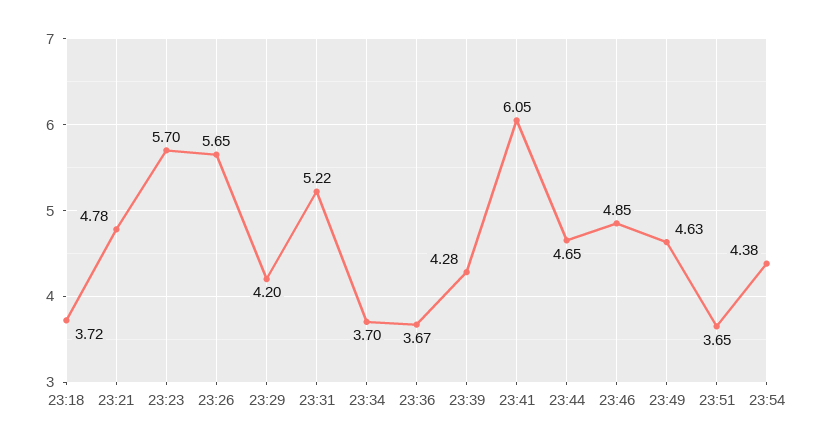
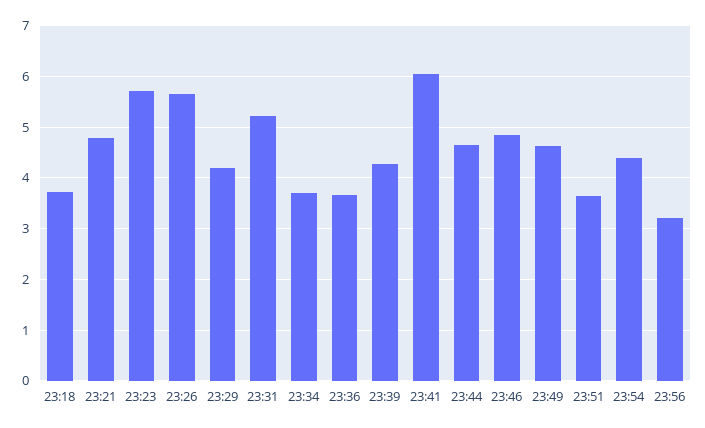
23:56: none -> 3.2

